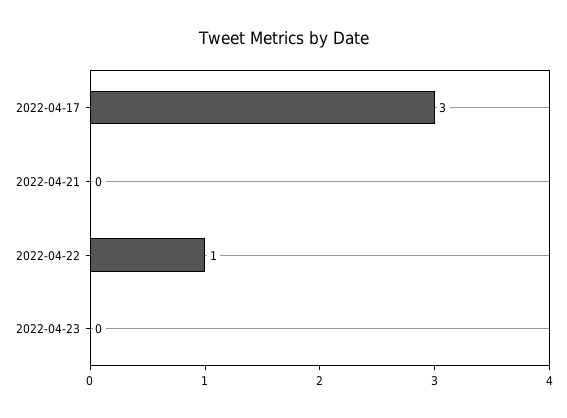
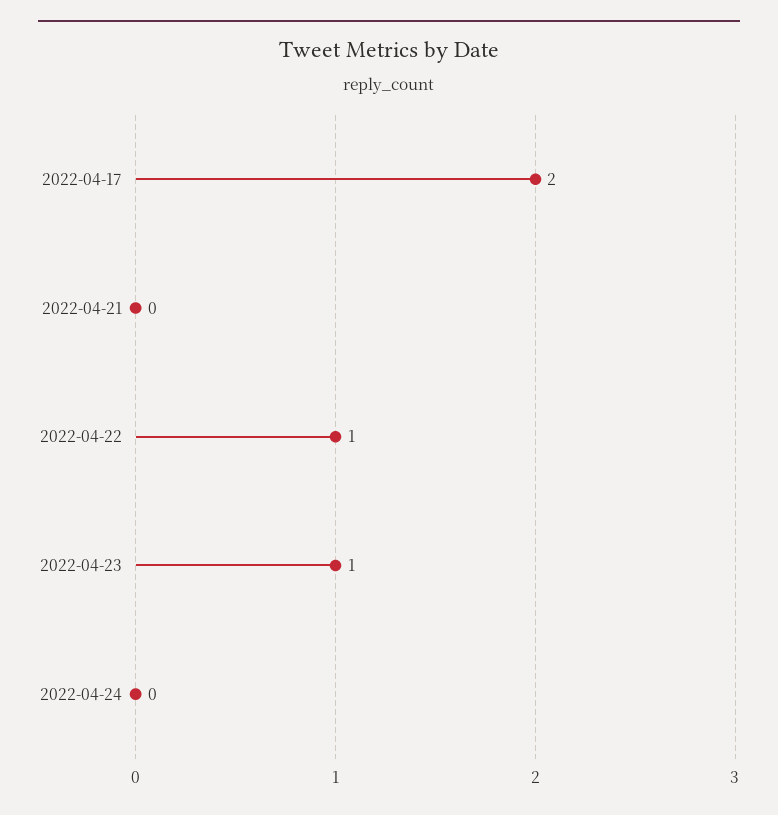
2022-04-17: 3 -> 2
2022-04-23: 0 -> 1
2022-04-24: none -> 0

